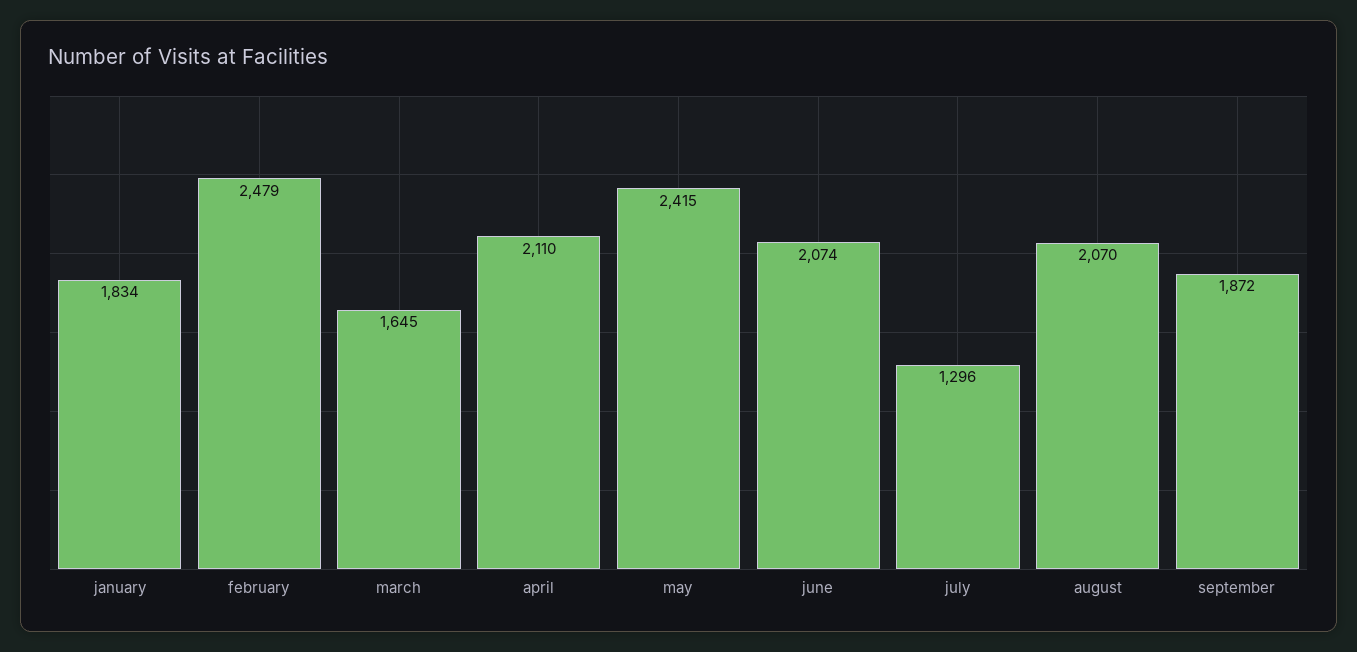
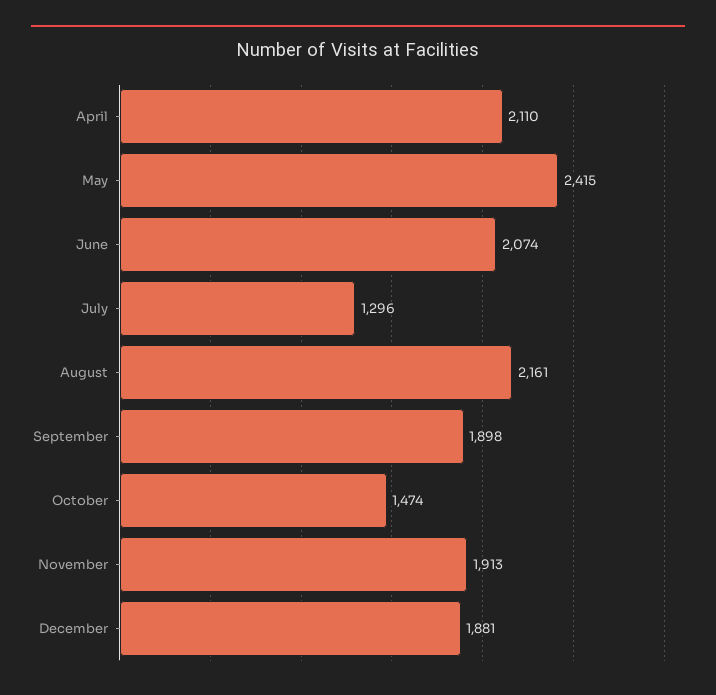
january: 1834 -> none
february: 2479 -> none
march: 1645 -> none
august: 2070 -> 2161
september: 1872 -> 1898
October: none -> 1474
November: none -> 1913
December: none -> 1881

